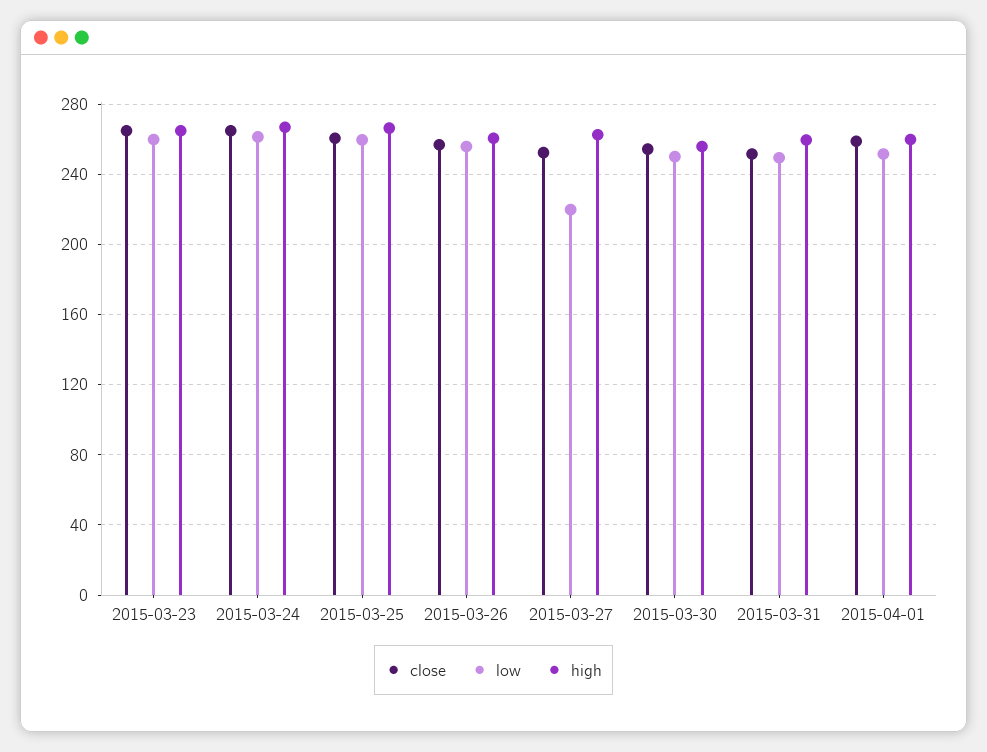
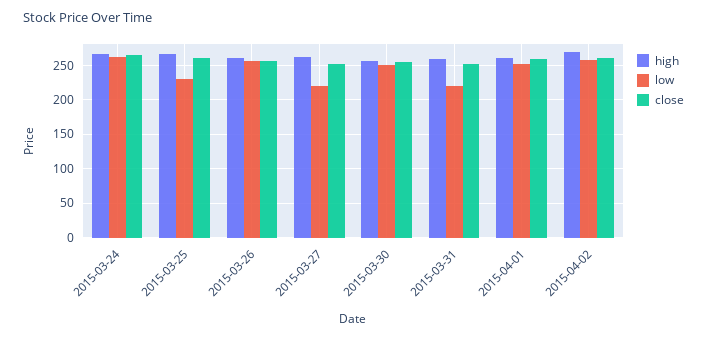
close, 2015-03-23: 265 -> none
low, 2015-03-23: 260 -> none
high, 2015-03-23: 265 -> none
low, 2015-03-25: 260 -> 230
low, 2015-03-31: 250 -> 220
high, 2015-04-02: none -> 270
low, 2015-04-02: none -> 260
close, 2015-04-02: none -> 260

